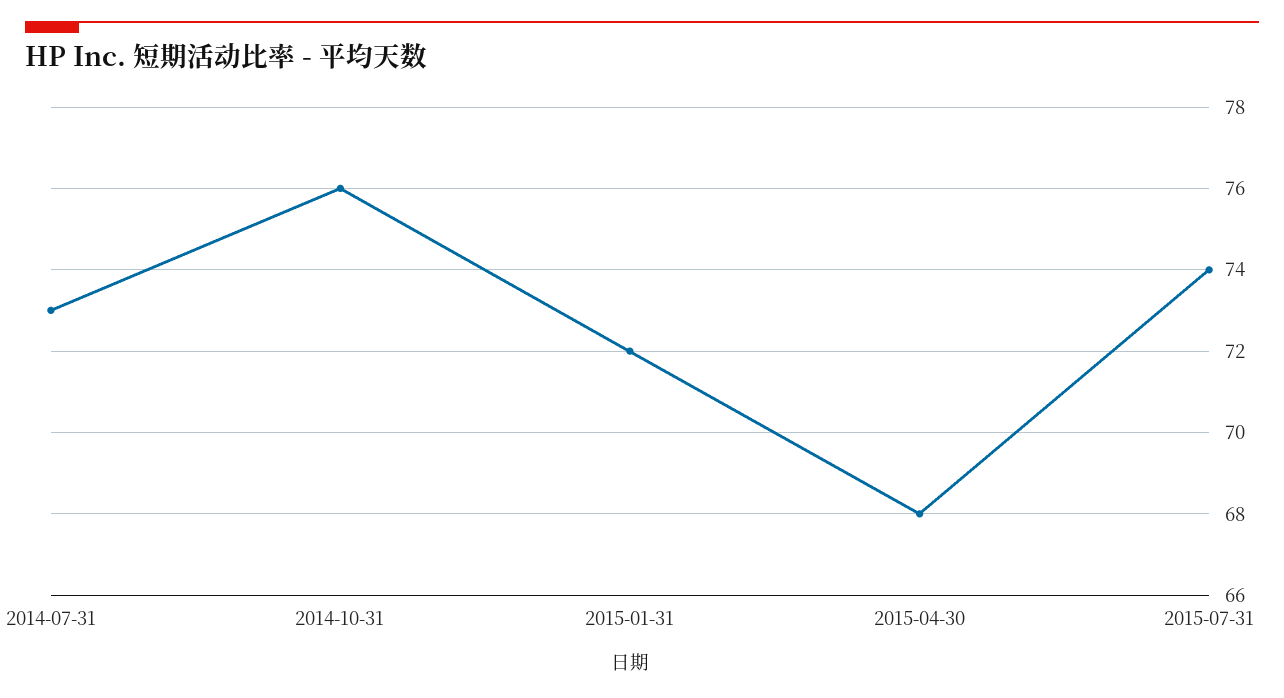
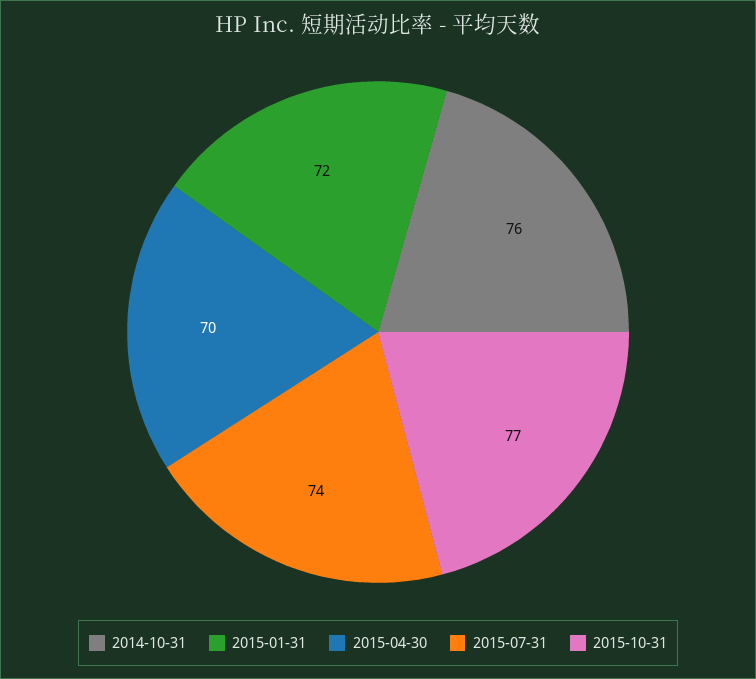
2014-07-31: 73 -> none
2015-04-30: 68 -> 70
2015-10-31: none -> 77

